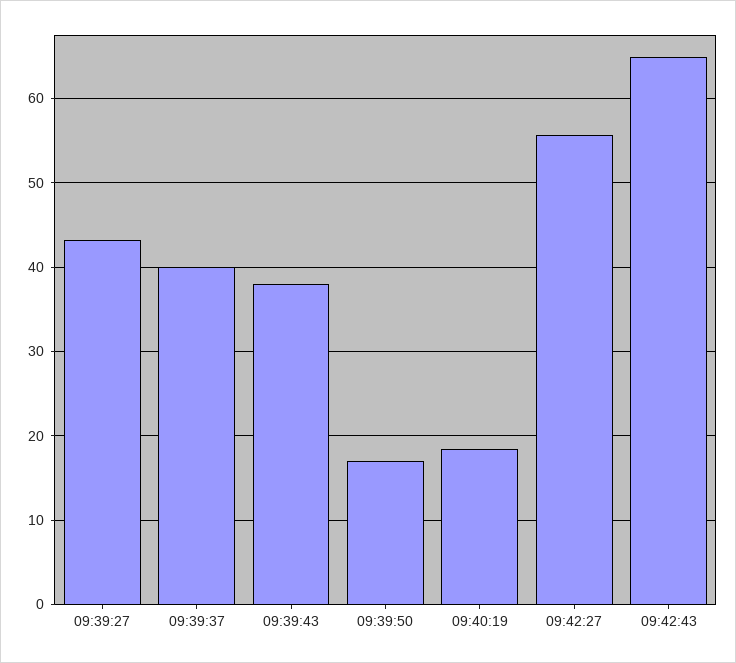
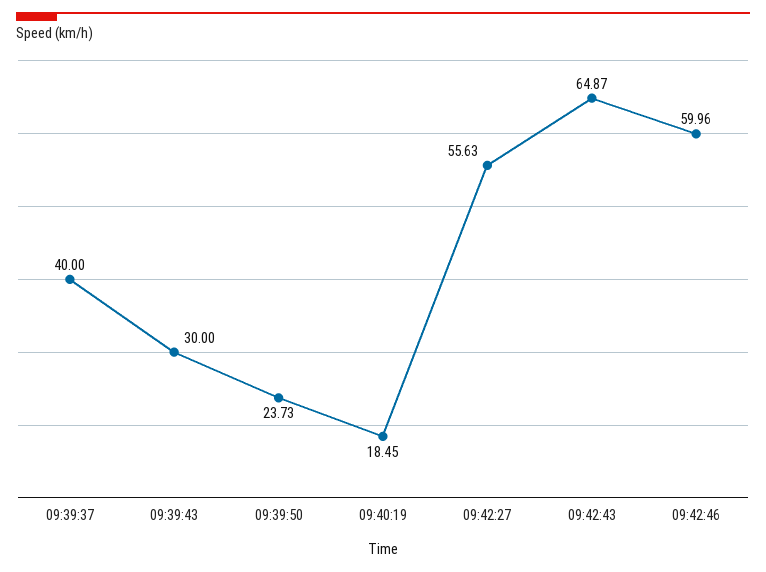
09:39:27: 43 -> none
09:39:43: 38 -> 30
09:39:50: 17 -> 23.73
09:42:46: none -> 59.96

